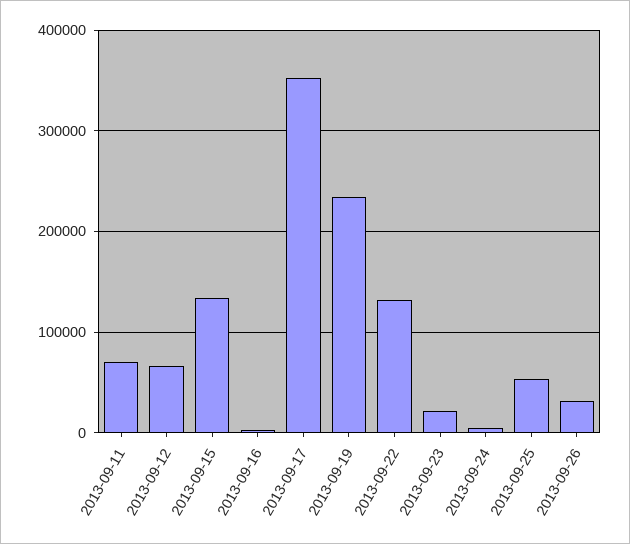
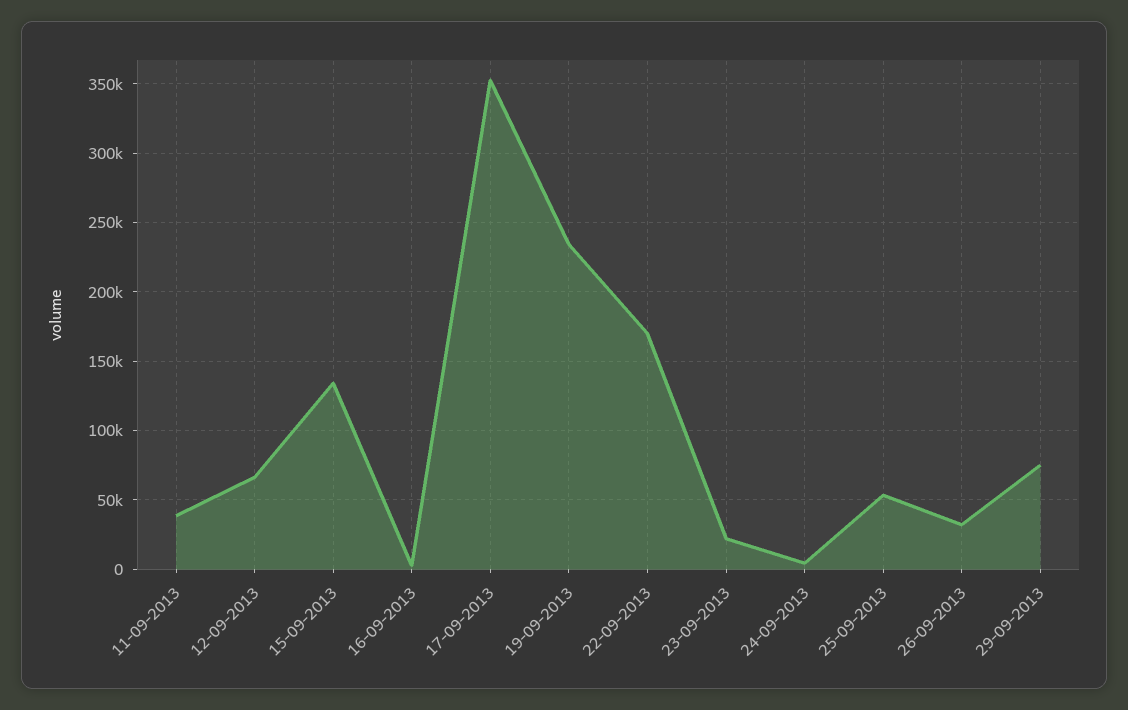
2013-09-11: 70000 -> 40000
2013-09-22: 130000 -> 170000
29-09-2013: none -> 75000

